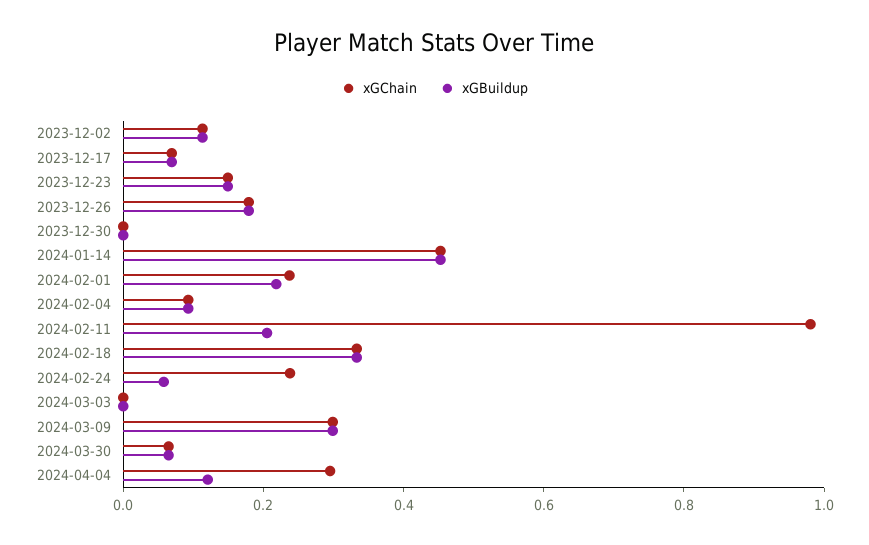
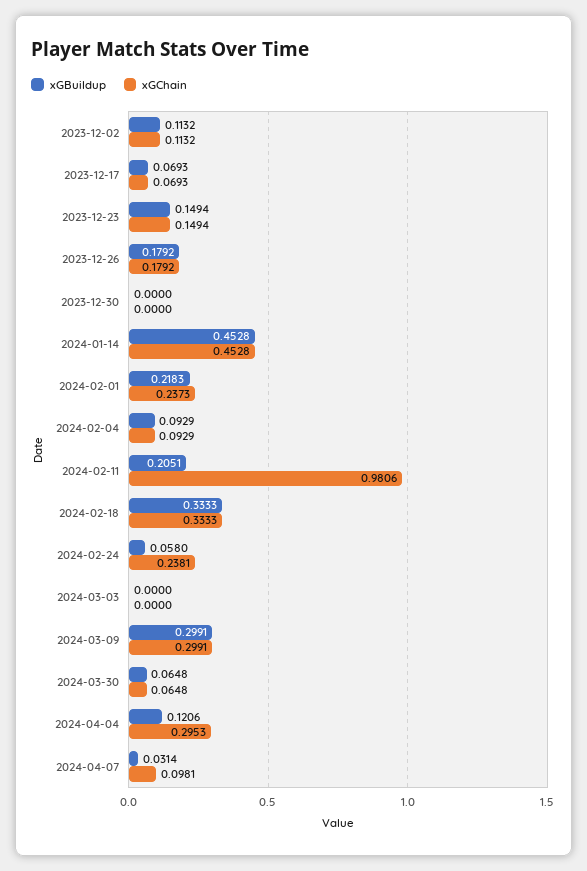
xGBuildup, 2024-04-07: none -> 0.0314
xGChain, 2024-04-07: none -> 0.0981

